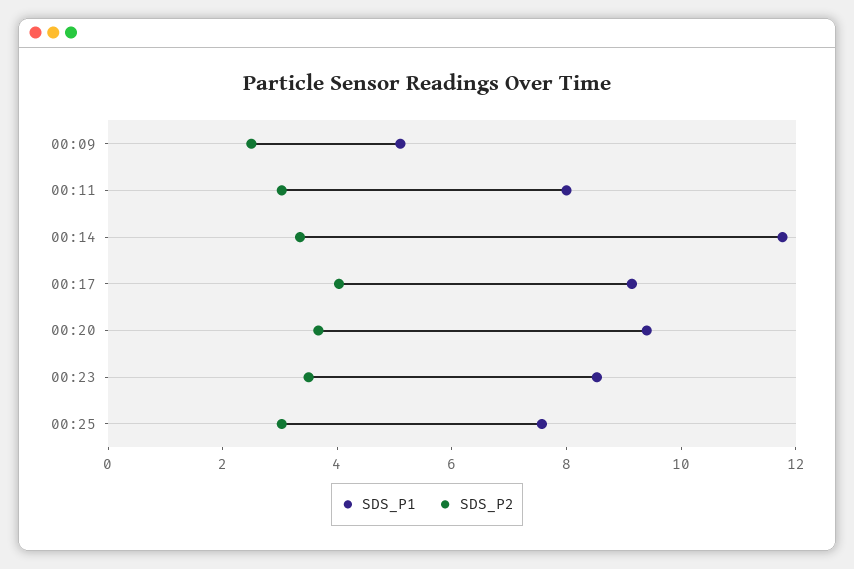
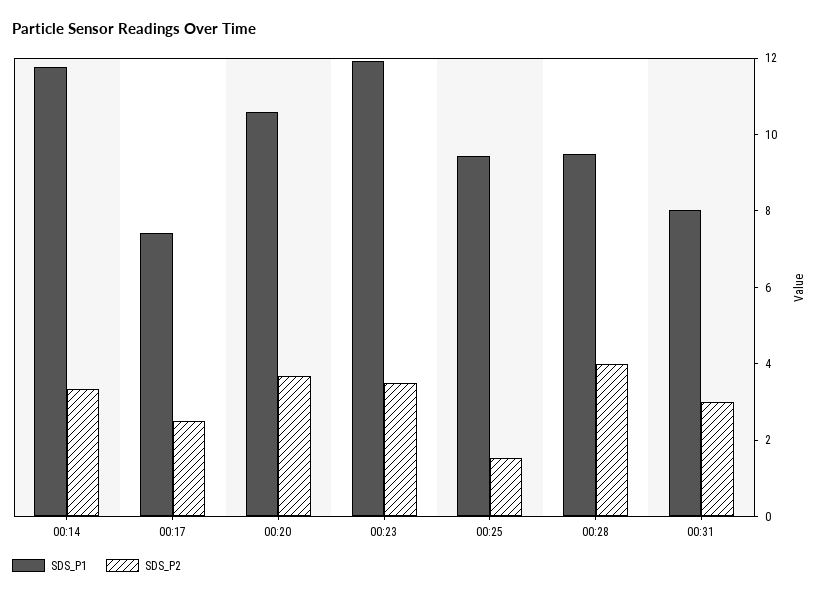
SDS_P1, 00:09: 5 -> none
SDS_P2, 00:09: 2.5 -> none
SDS_P1, 00:11: 8 -> none
SDS_P2, 00:11: 3 -> none
SDS_P1, 00:17: 9 -> 7.5
SDS_P2, 00:17: 4 -> 2.5
SDS_P1, 00:20: 9.5 -> 10.5
SDS_P1, 00:23: 8.5 -> 12
SDS_P1, 00:25: 7.5 -> 9.5
SDS_P2, 00:25: 3 -> 1.5
SDS_P1, 00:28: none -> 9.5
SDS_P2, 00:28: none -> 4
SDS_P1, 00:31: none -> 8
SDS_P2, 00:31: none -> 3

